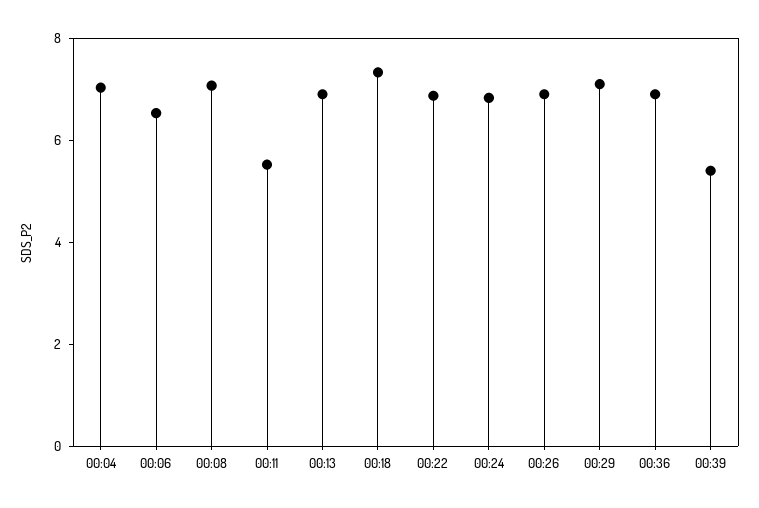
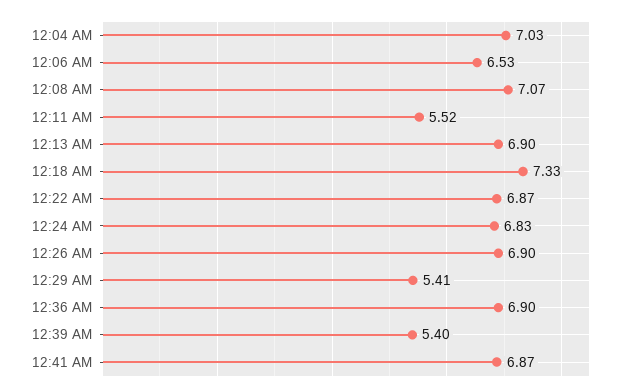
00:29: 7 -> 5.41
12:41 AM: none -> 6.87

